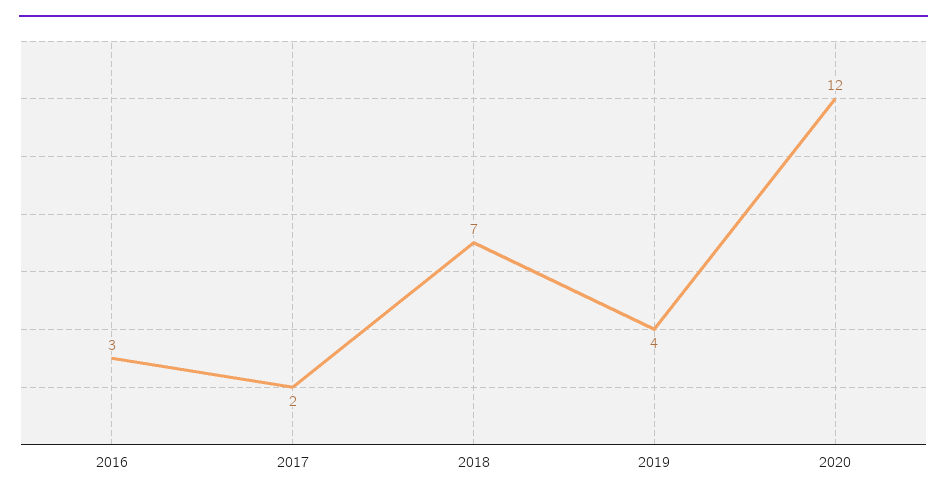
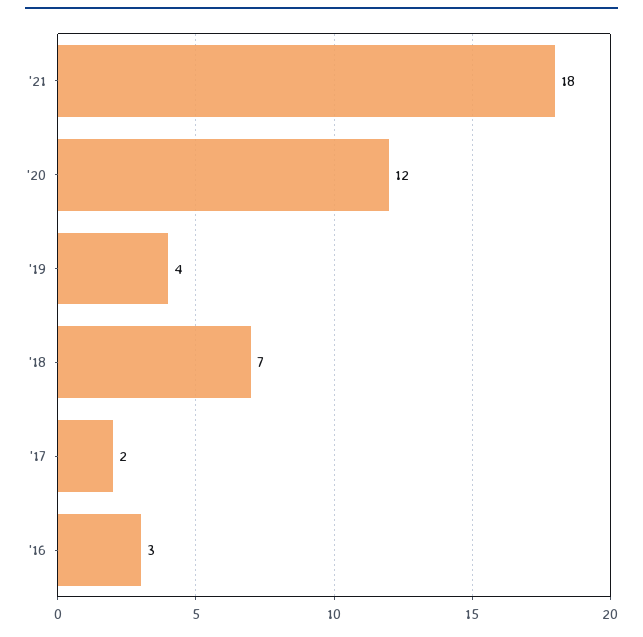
'21: none -> 18

